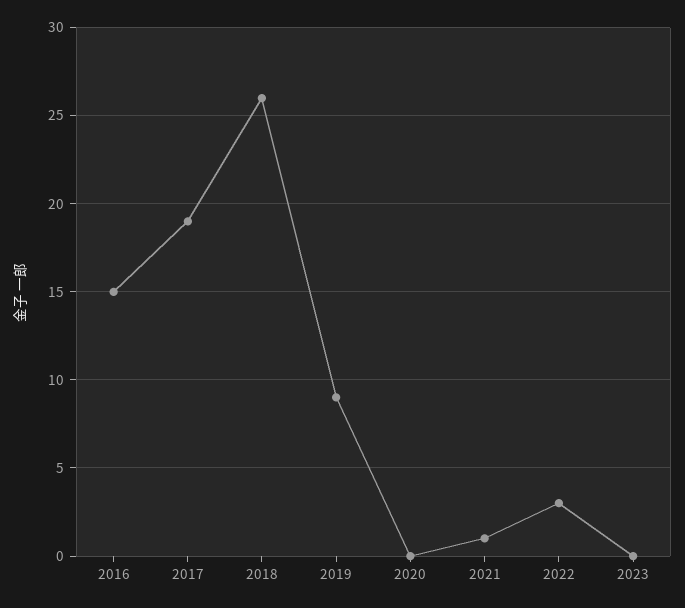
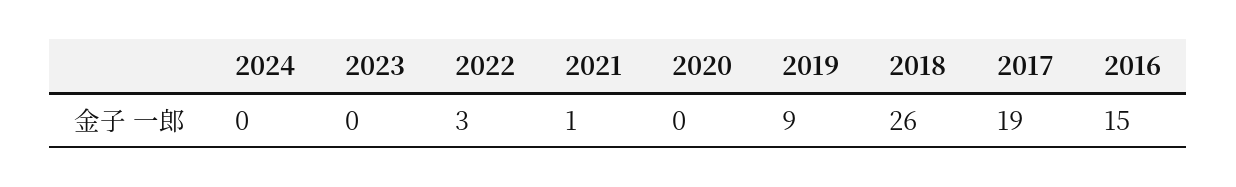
2024: none -> 0

